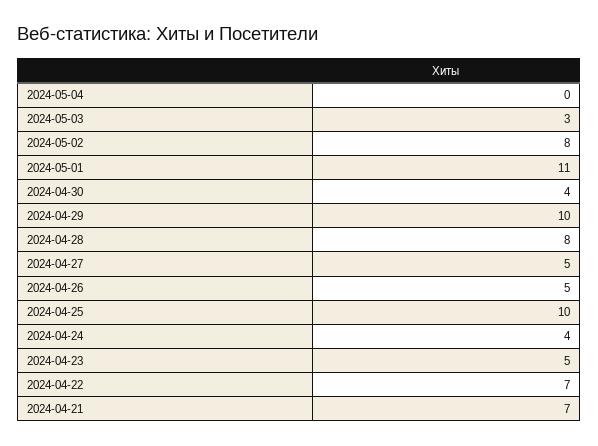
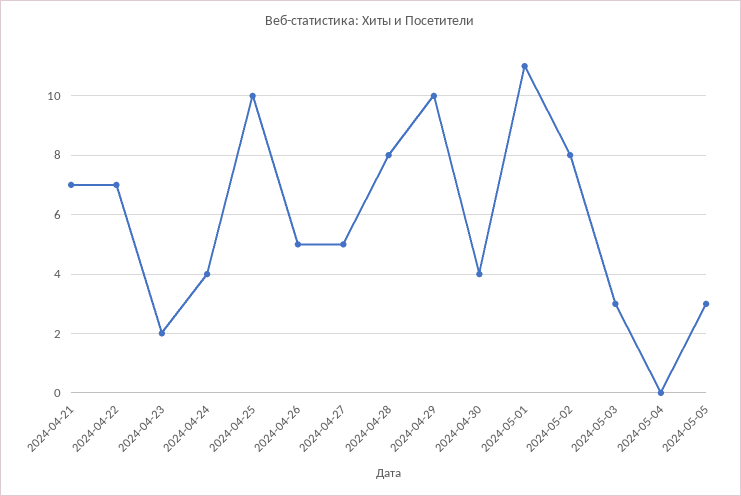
2024-04-23: 5 -> 2
2024-05-05: none -> 3

